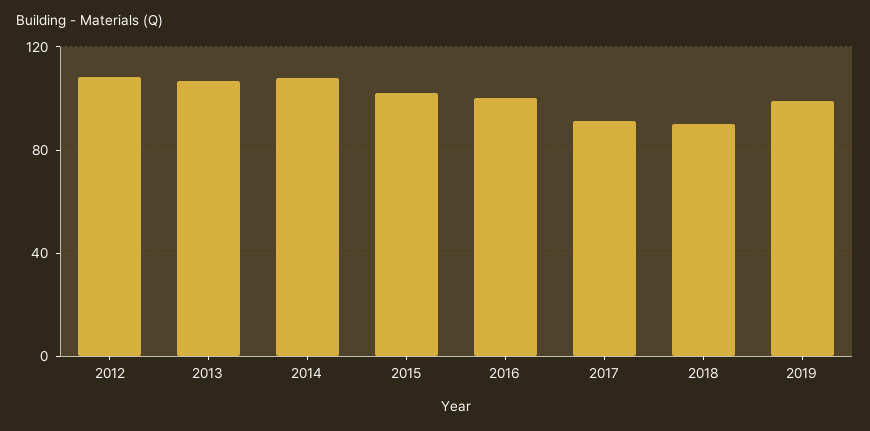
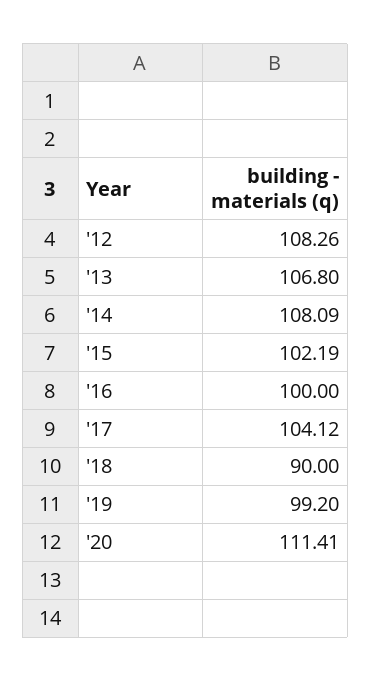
2017: 90 -> 104.12
'20: none -> 111.41

